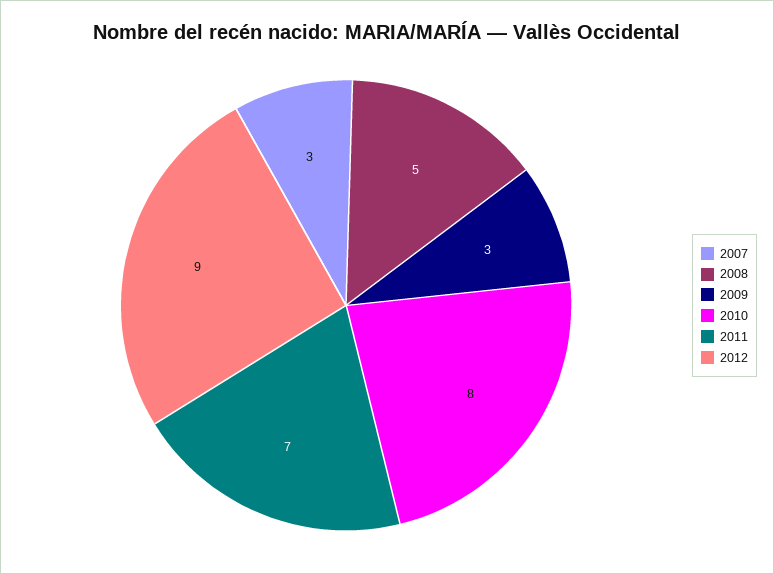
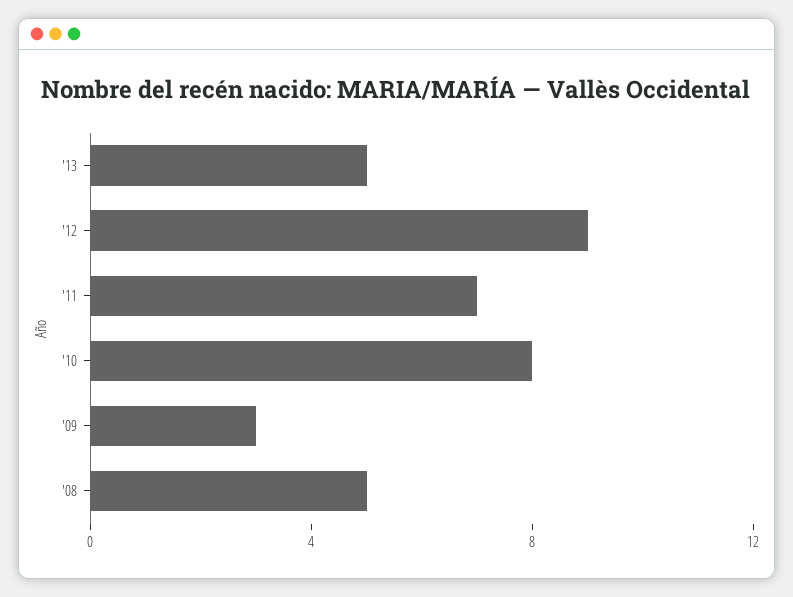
2007: 3 -> none
'13: none -> 5

